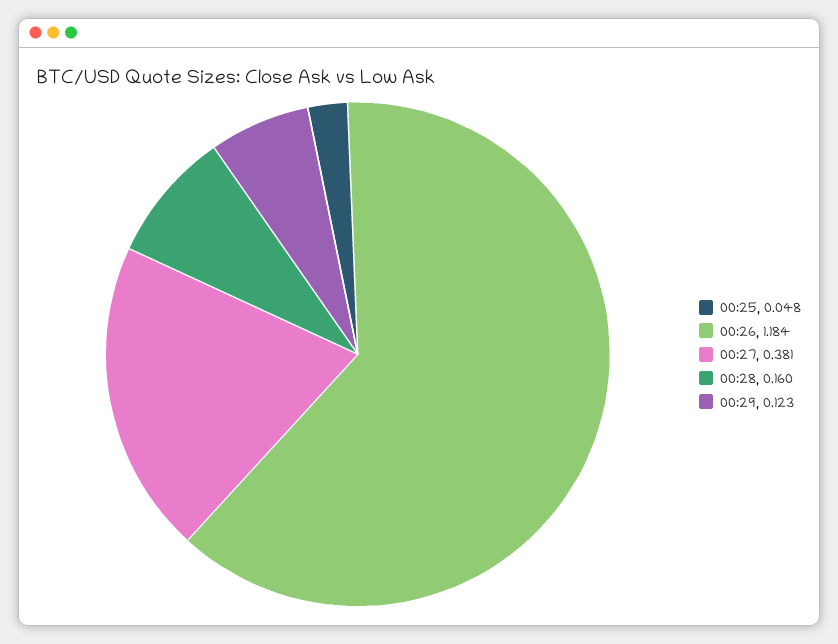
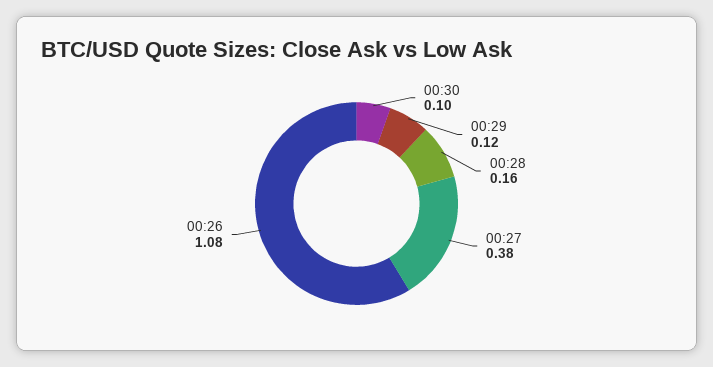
00:25: 0.048 -> none
00:26: 1.184 -> 1.08
00:30: none -> 0.1

